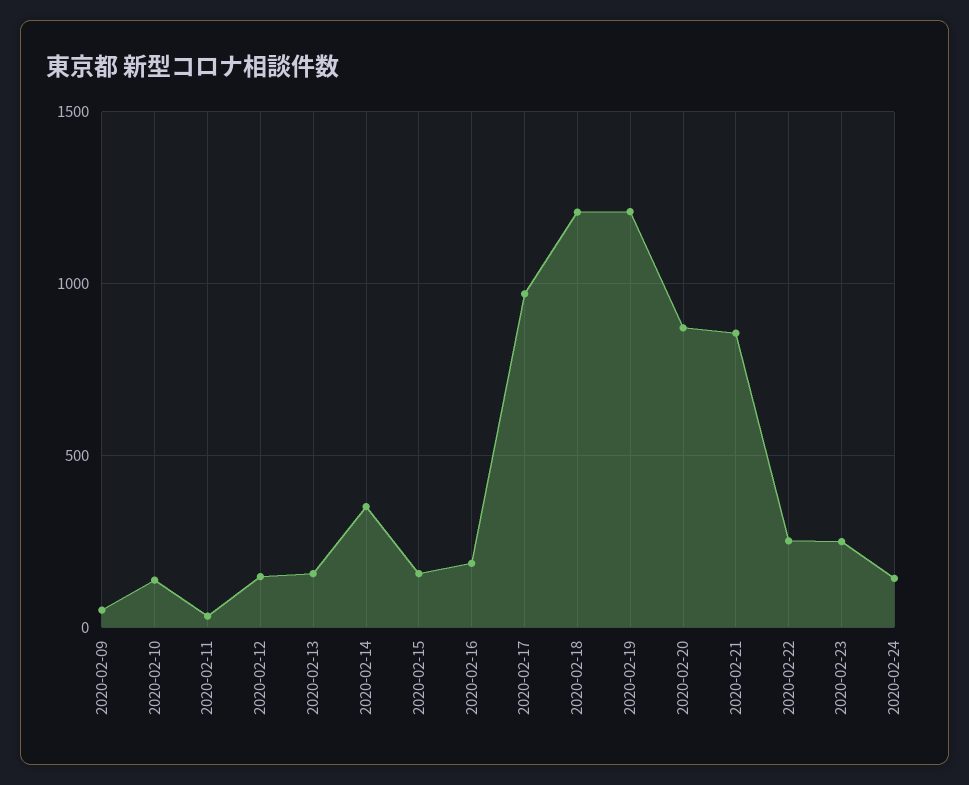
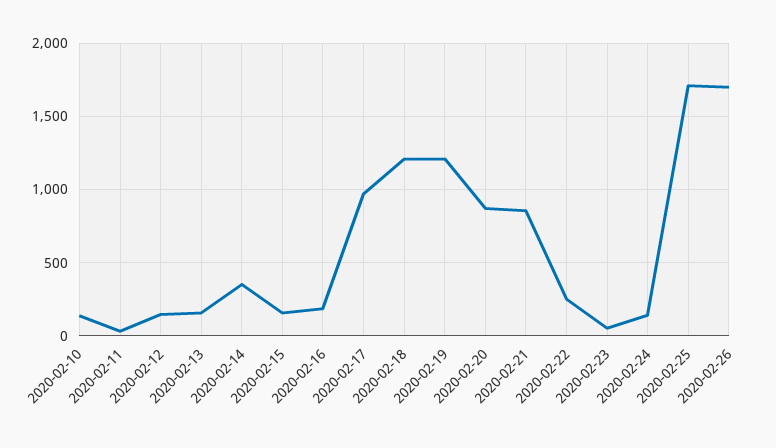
2020-02-09: 50 -> none
2020-02-23: 250 -> 50
2020-02-25: none -> 1700
2020-02-26: none -> 1700

